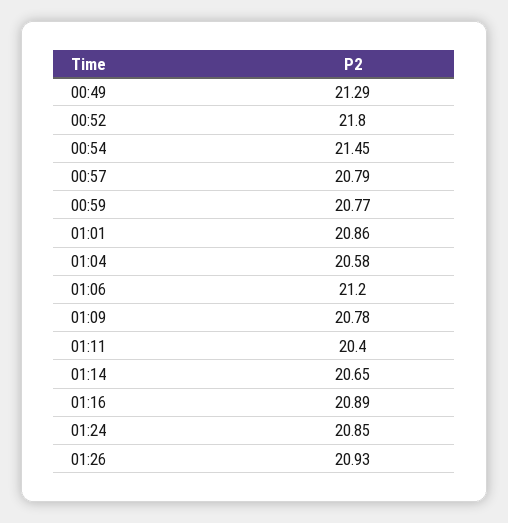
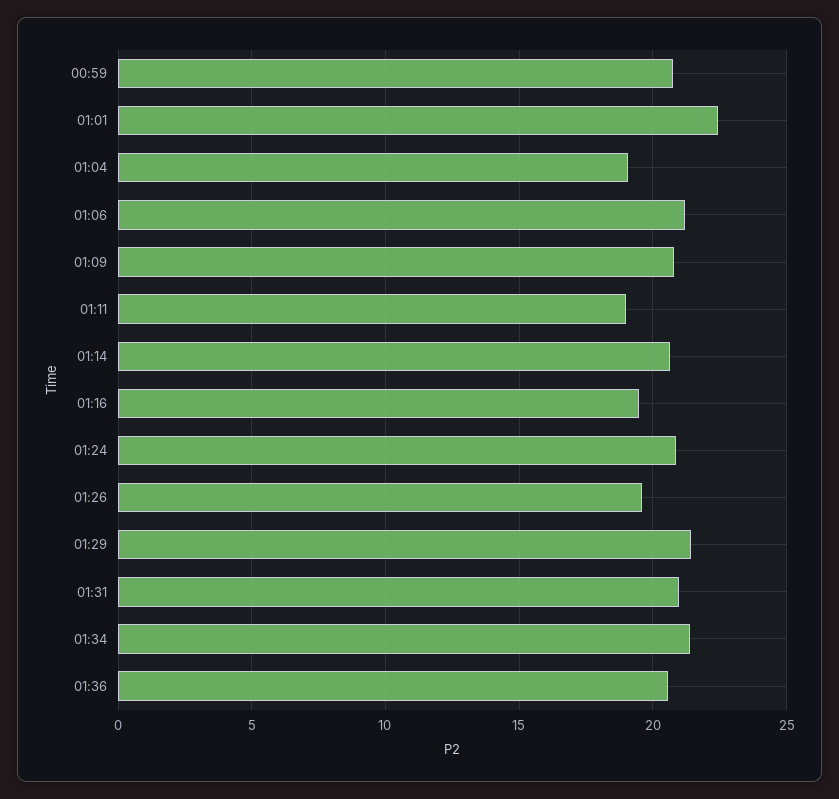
00:49: 21.29 -> none
00:52: 21.8 -> none
00:54: 21.45 -> none
00:57: 20.79 -> none
01:01: 20.86 -> 22.5
01:04: 20.58 -> 19
01:11: 20.4 -> 19
01:16: 20.89 -> 19.5
01:26: 20.93 -> 19.5
01:29: none -> 21.5
01:31: none -> 21
01:34: none -> 21.5
01:36: none -> 20.5

